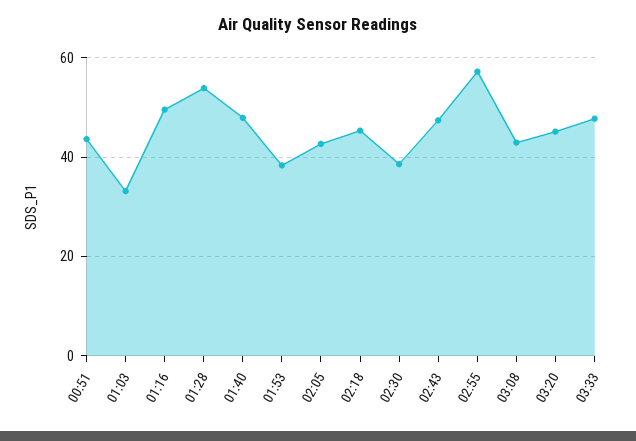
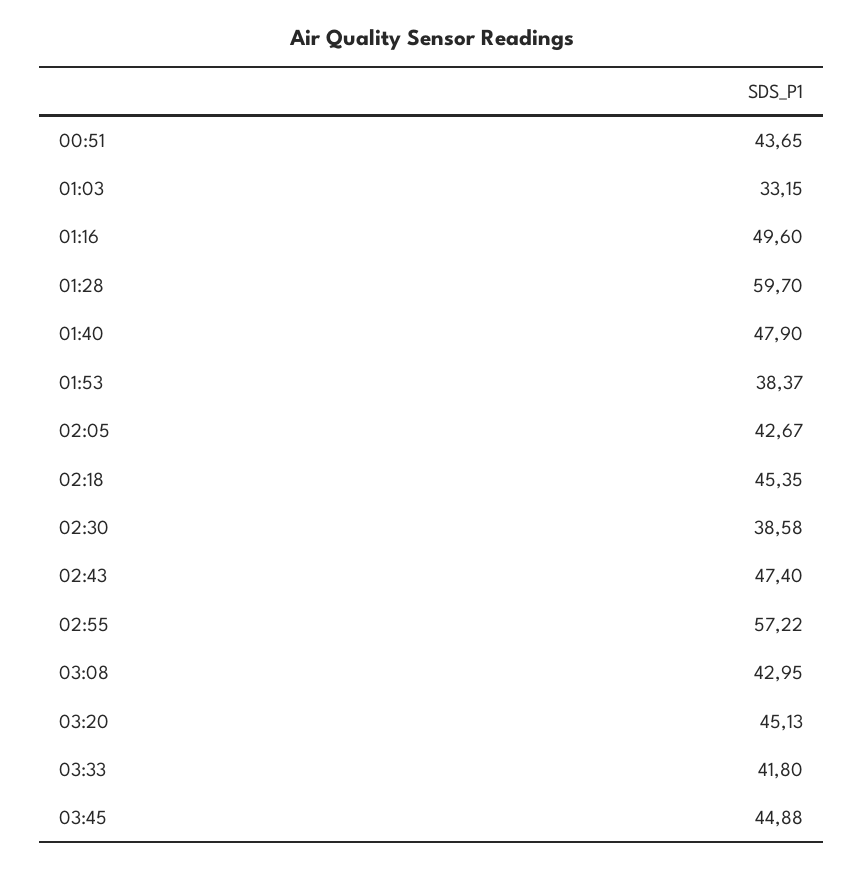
01:28: 54 -> 59.7
03:33: 48 -> 41.8
03:45: none -> 44.88

